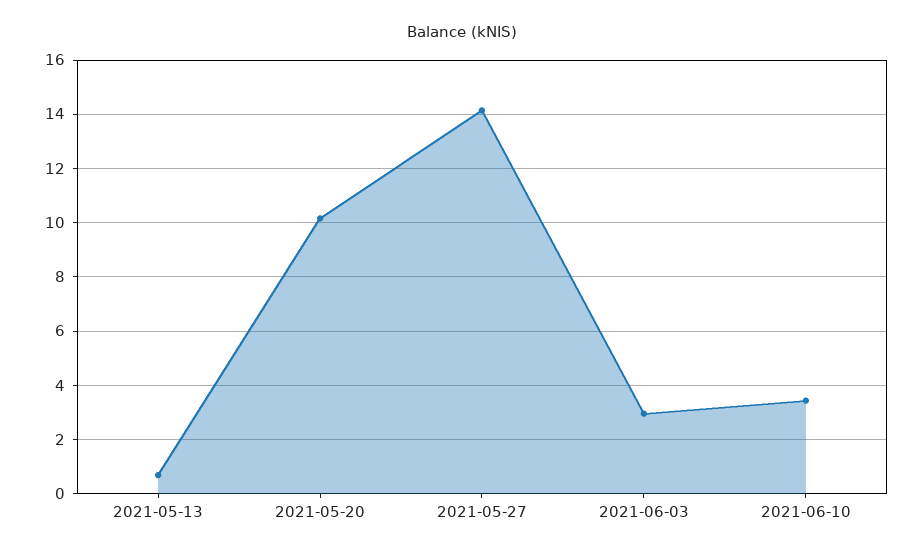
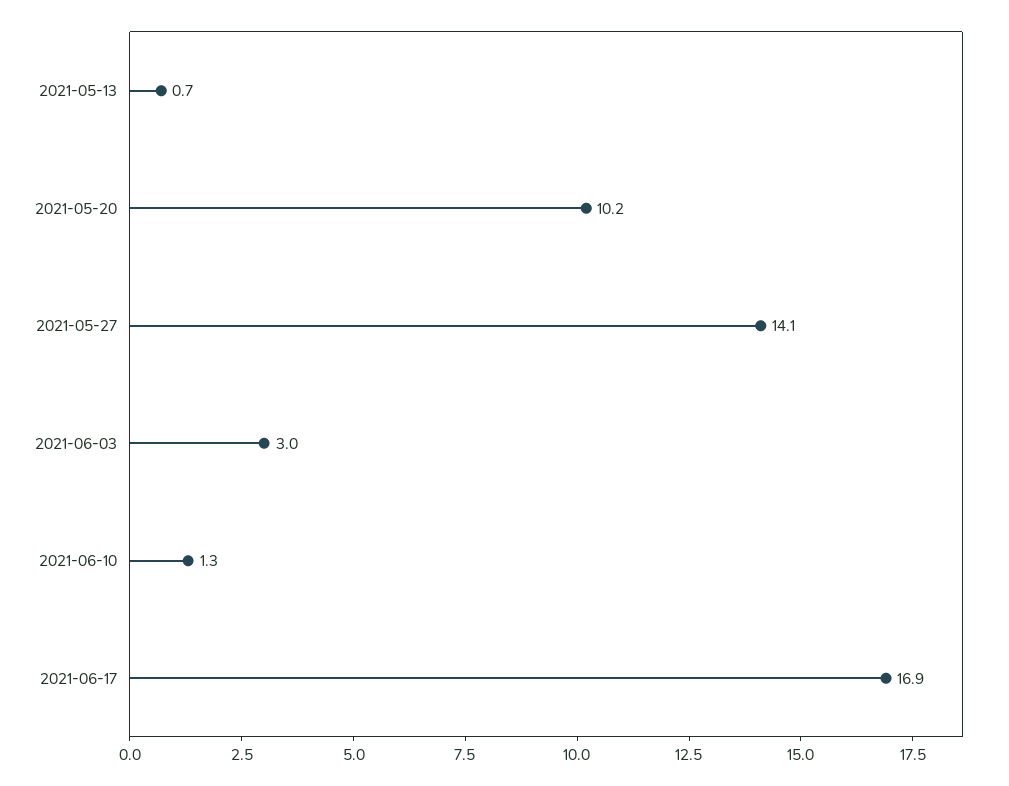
2021-06-10: 3.5 -> 1.3
2021-06-17: none -> 16.9

